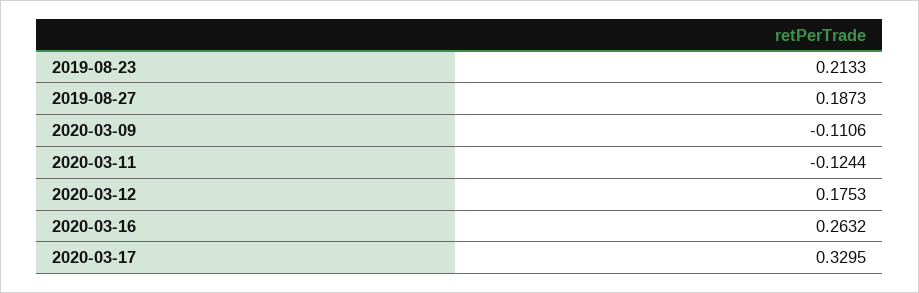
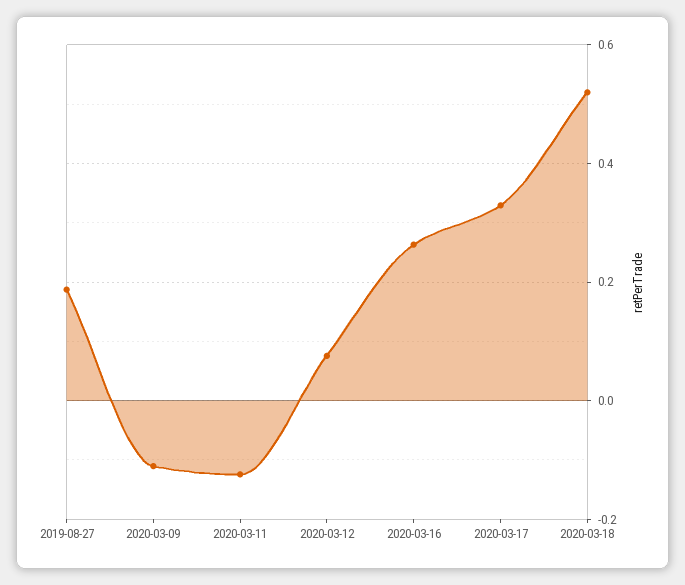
2019-08-23: 0.2133 -> none
2020-03-12: 0.1753 -> 0.08
2020-03-18: none -> 0.52

